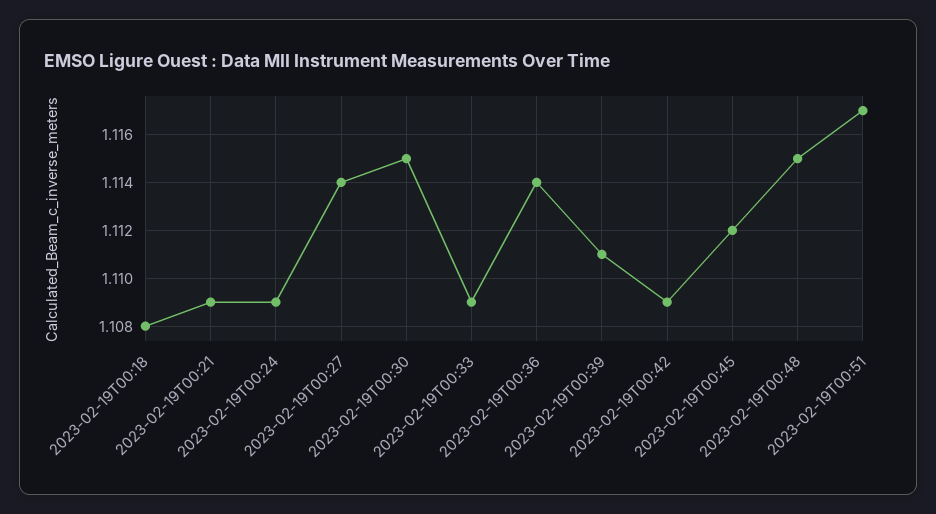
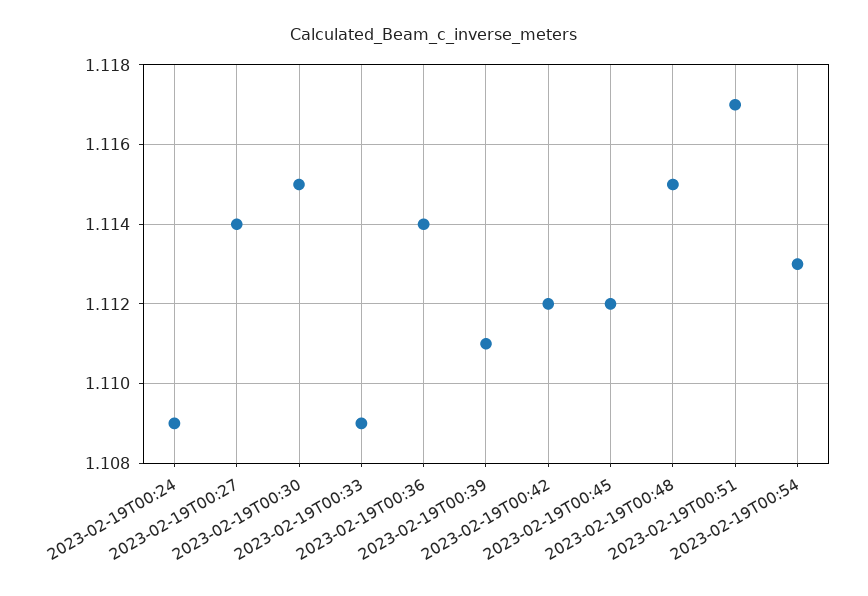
2023-02-19T00:18: 1.108 -> none
2023-02-19T00:21: 1.109 -> none
2023-02-19T00:42: 1.109 -> 1.112
2023-02-19T00:54: none -> 1.113

